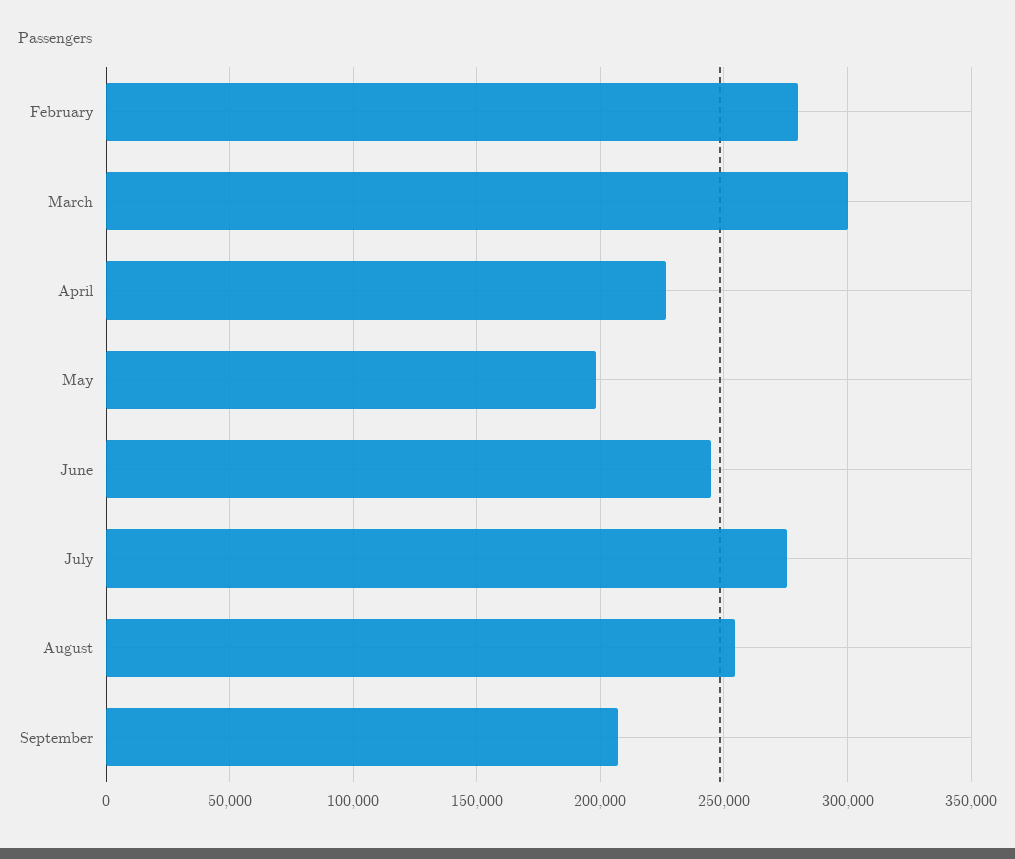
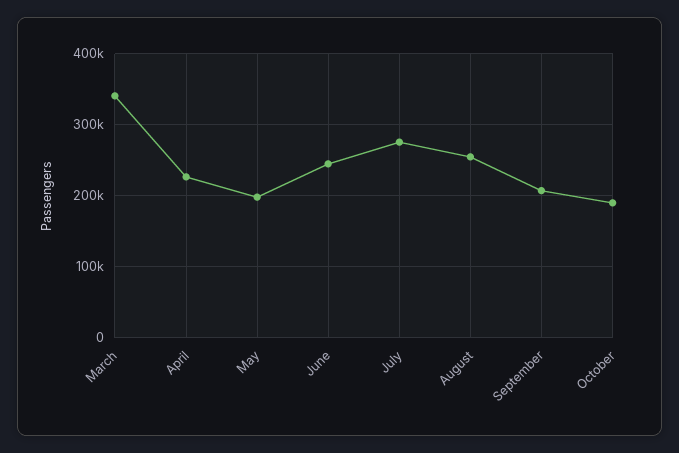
February: 280000 -> none
March: 300000 -> 340000
October: none -> 190000

